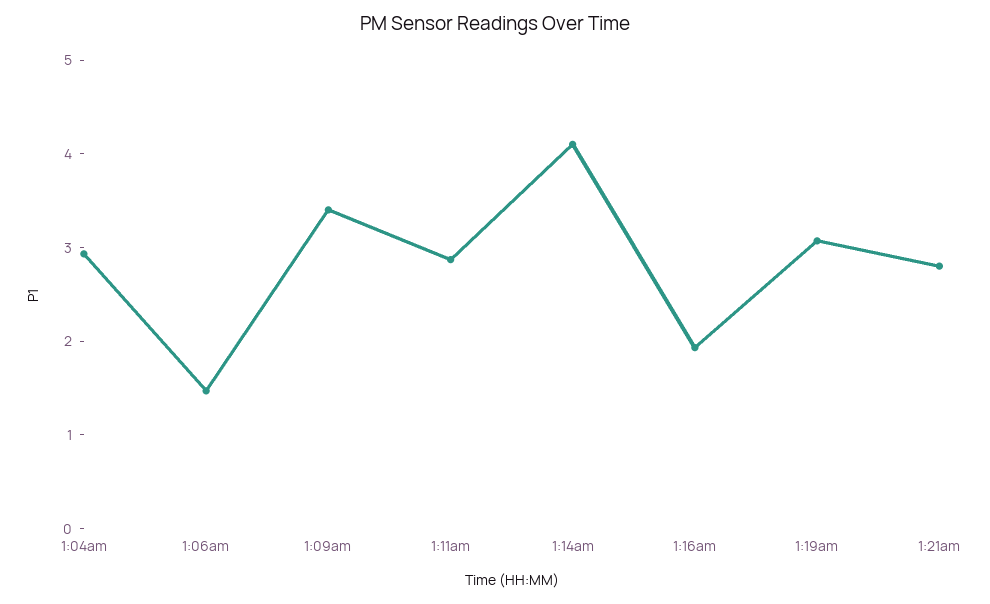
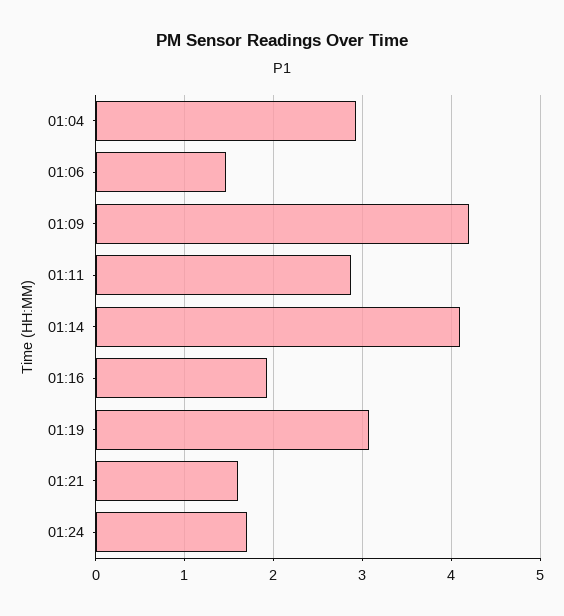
1:09am: 3.4 -> 4.2
1:21am: 2.8 -> 1.6
01:24: none -> 1.7

